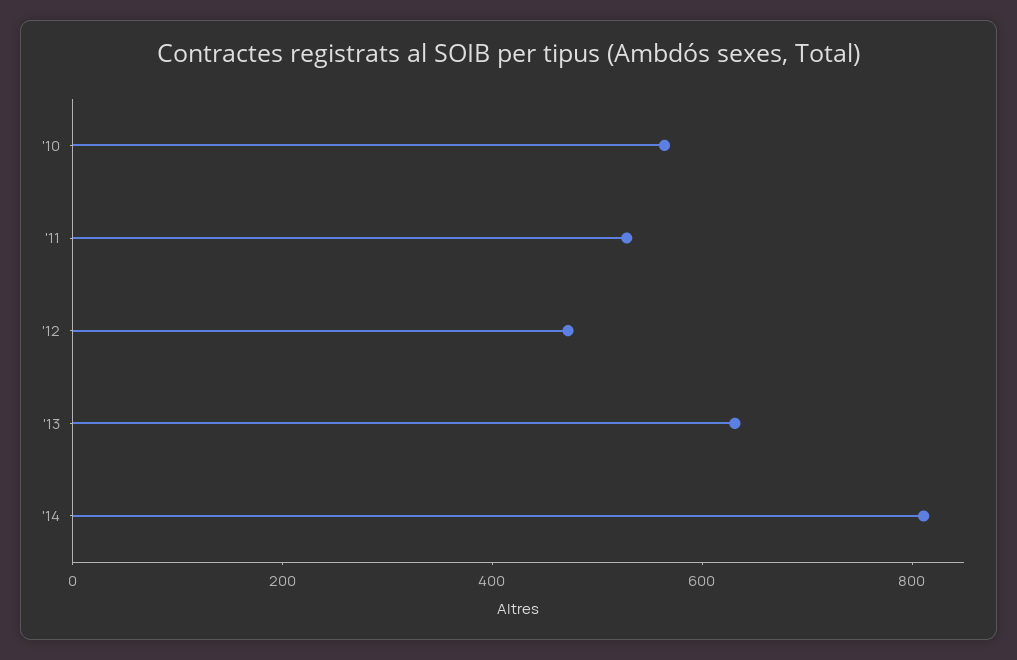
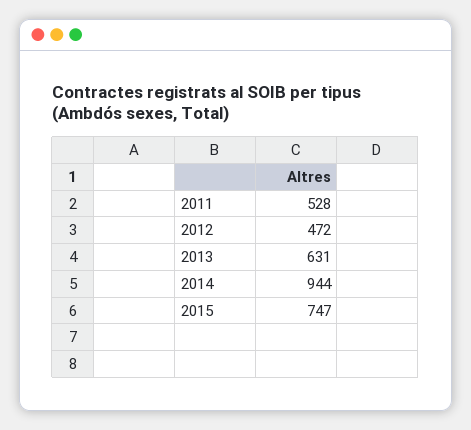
'10: 550 -> none
'14: 800 -> 944
2015: none -> 747

